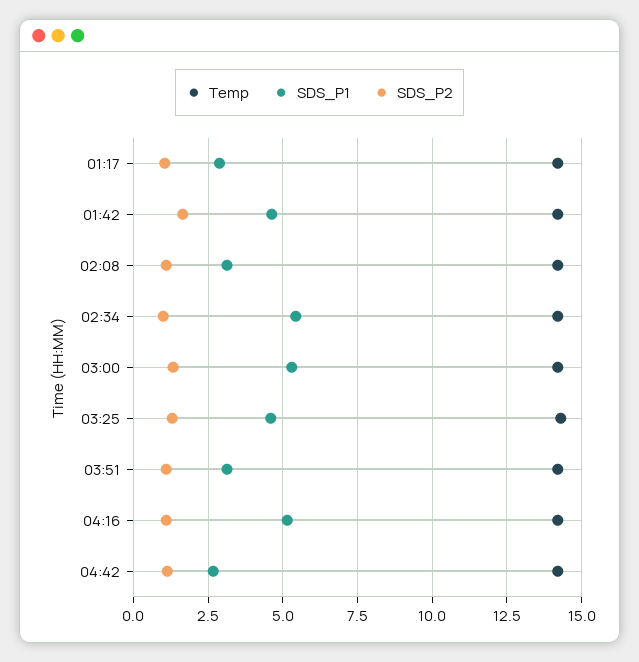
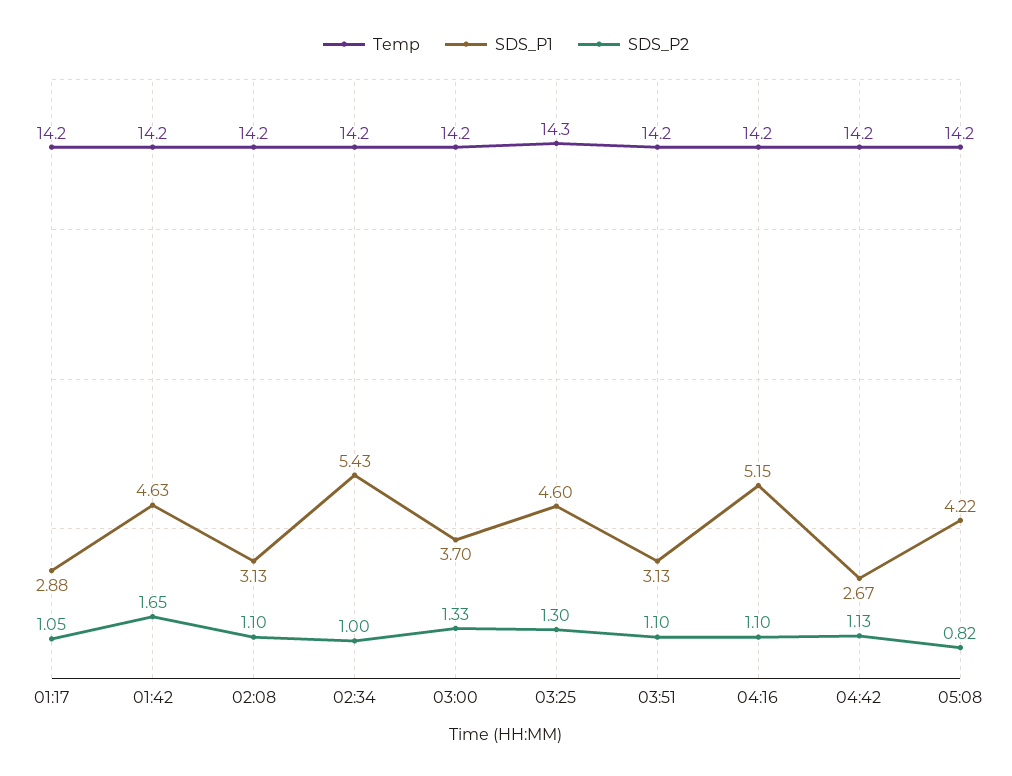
SDS_P1, 03:00: 5.25 -> 3.7
Temp, 05:08: none -> 14.2
SDS_P1, 05:08: none -> 4.22
SDS_P2, 05:08: none -> 0.82

